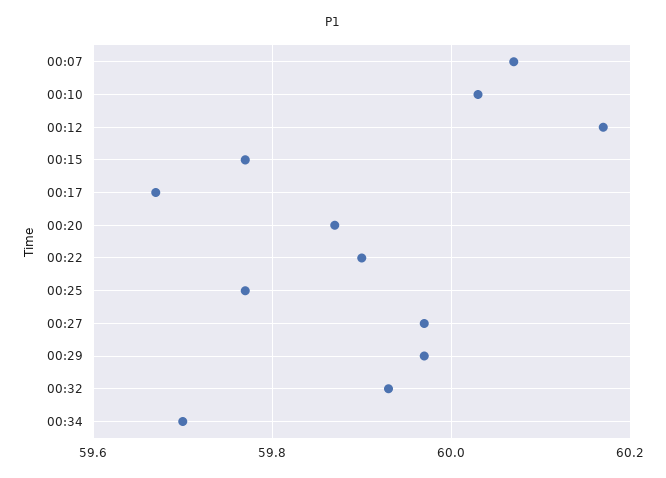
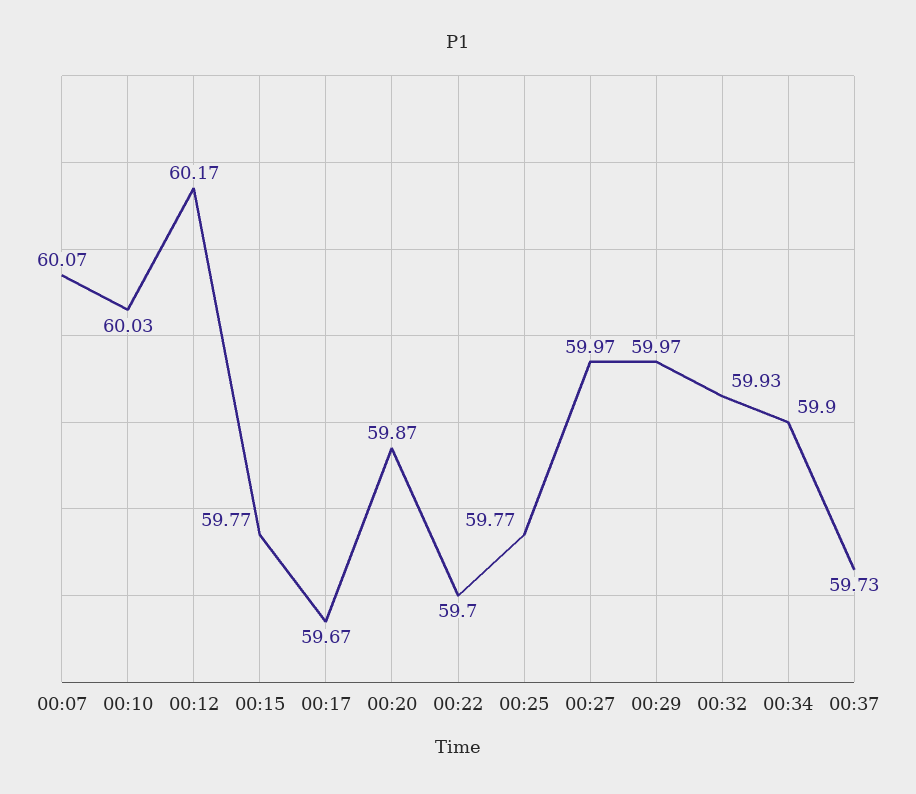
00:22: 59.9 -> 59.7
00:34: 59.7 -> 59.9
00:37: none -> 59.73

